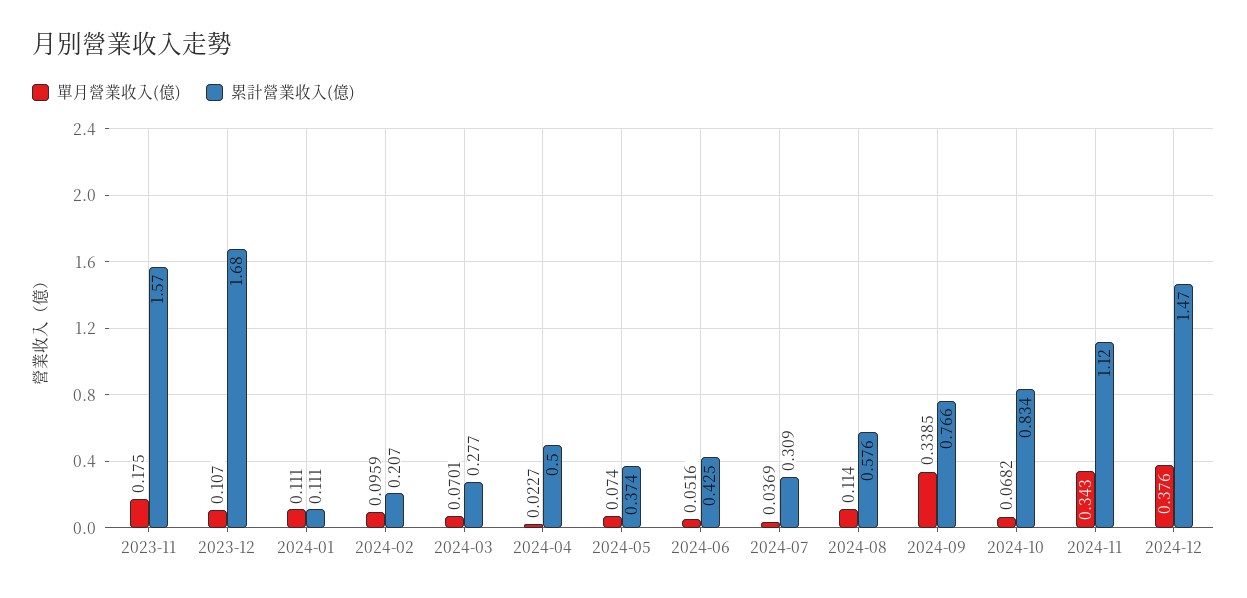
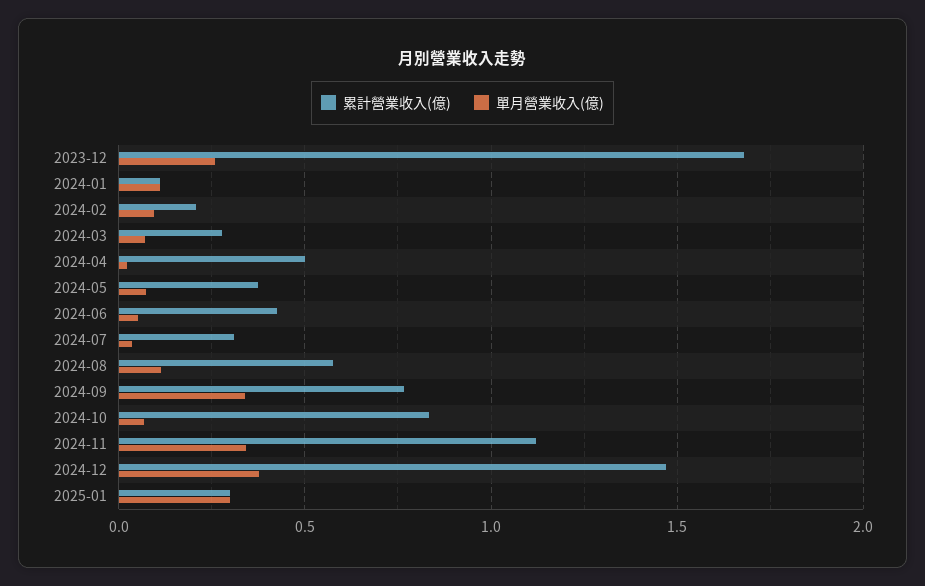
單月營業收入(億), 2023-11: 0.175 -> none
累計營業收入(億), 2023-11: 1.57 -> none
單月營業收入(億), 2023-12: 0.107 -> 0.25
累計營業收入(億), 2025-01: none -> 0.3
單月營業收入(億), 2025-01: none -> 0.3

